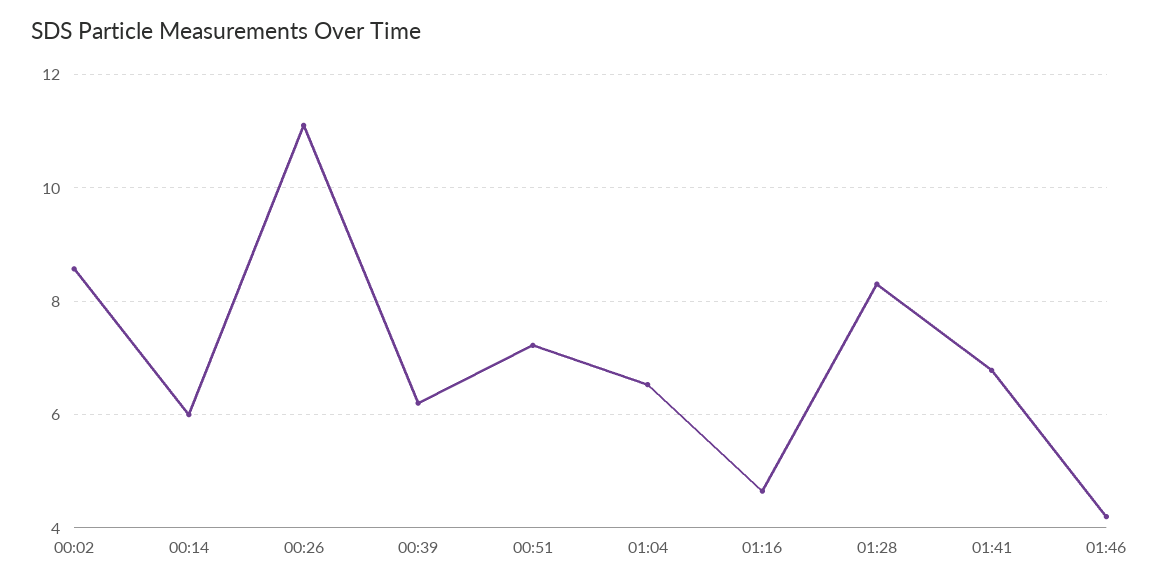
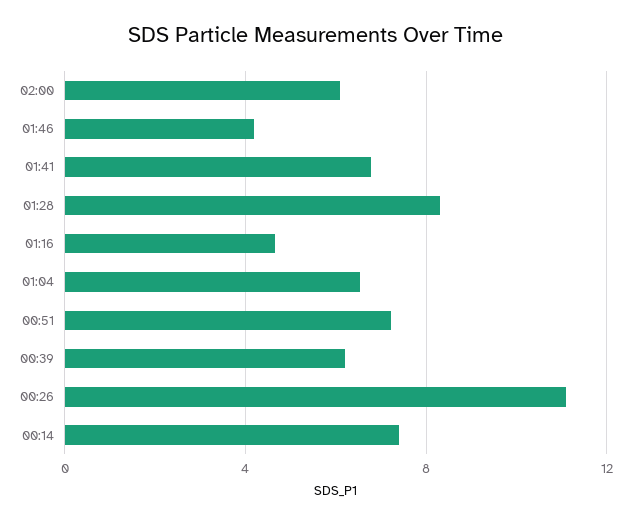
00:02: 8.6 -> none
00:14: 6 -> 7.5
02:00: none -> 6

